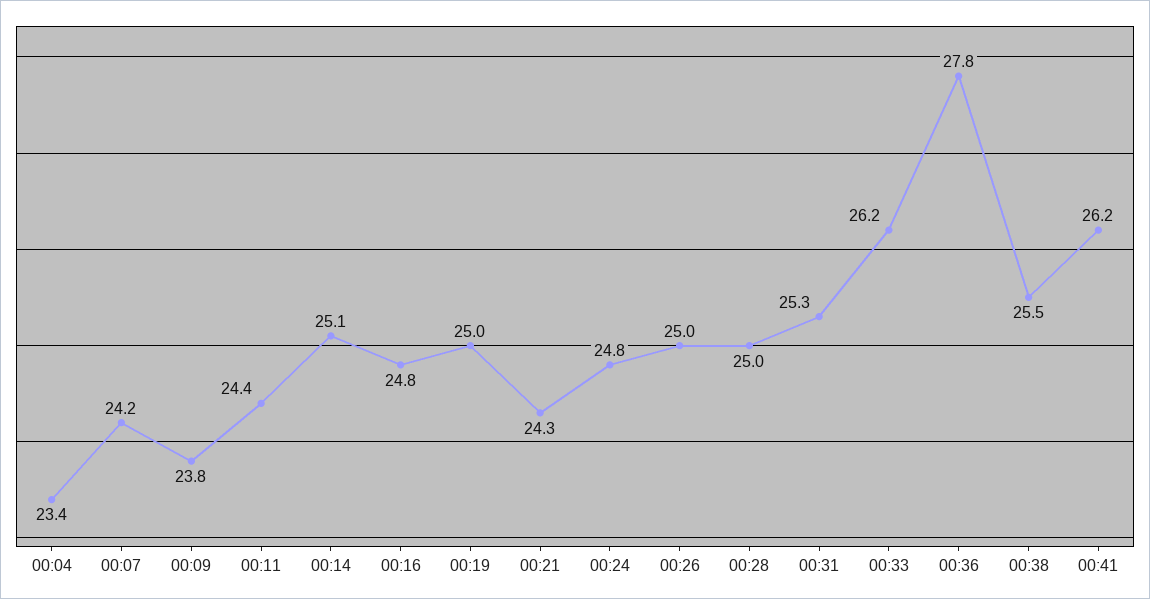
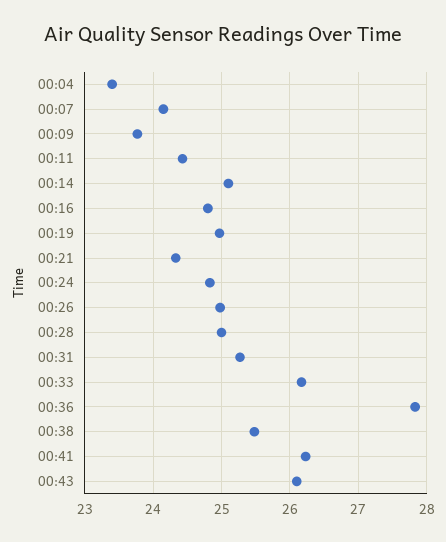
00:43: none -> 26.1

